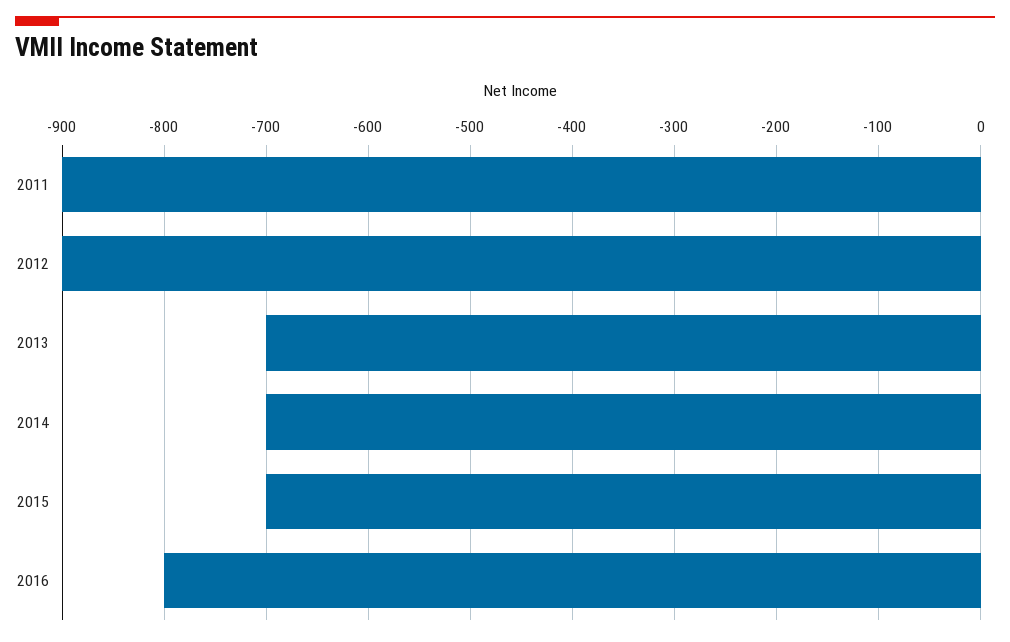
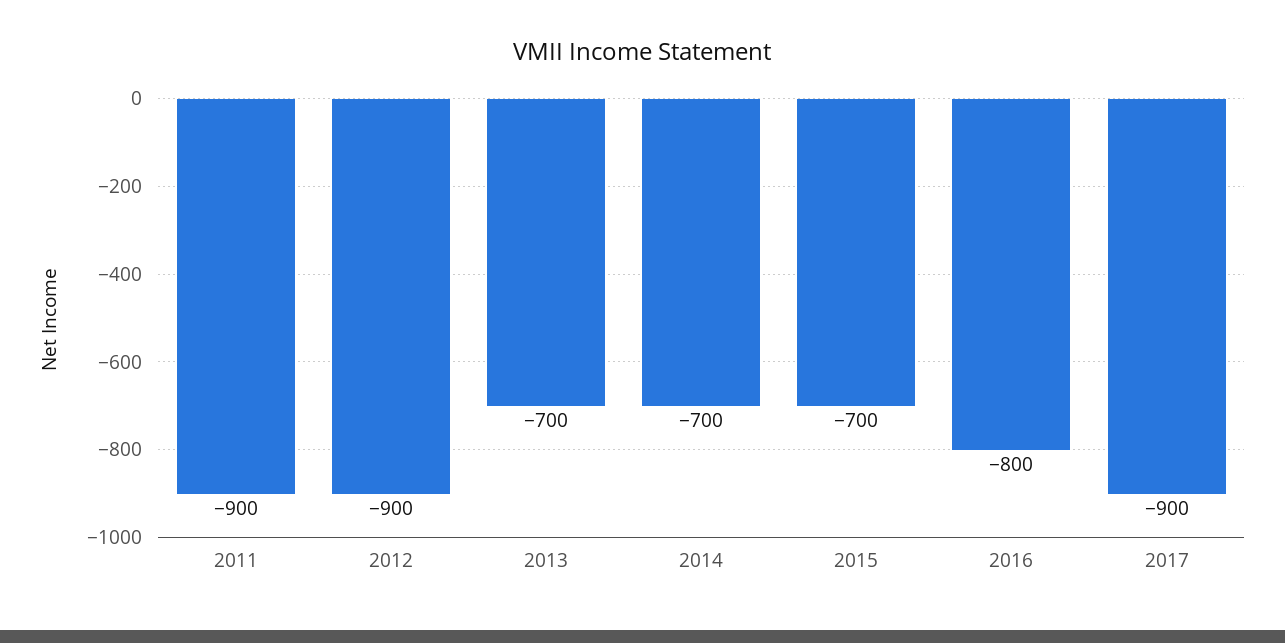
2017: none -> -900

